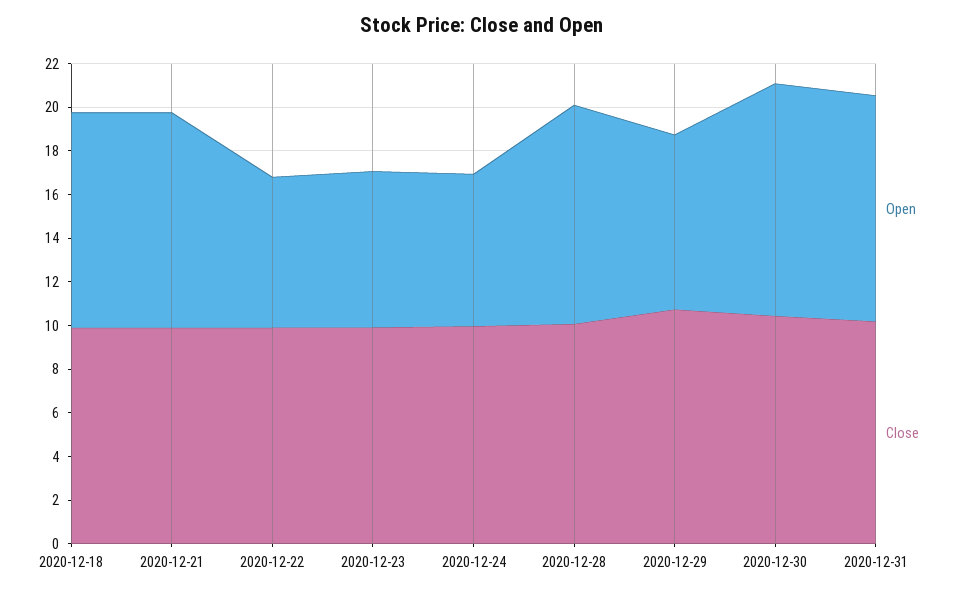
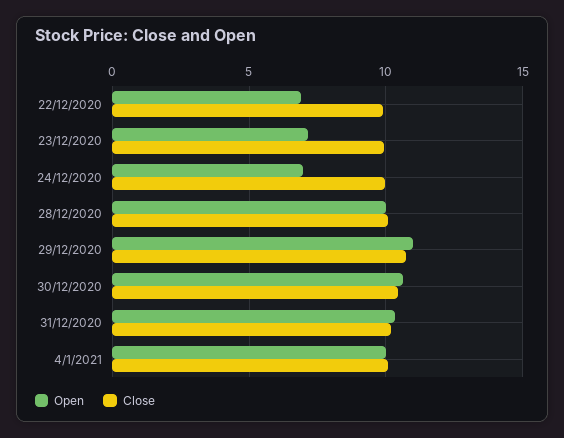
Open, 2020-12-18: 10 -> none
Close, 2020-12-18: 10 -> none
Open, 2020-12-21: 10 -> none
Close, 2020-12-21: 10 -> none
Open, 2020-12-29: 8 -> 11
Open, 4/1/2021: none -> 10
Close, 4/1/2021: none -> 10

